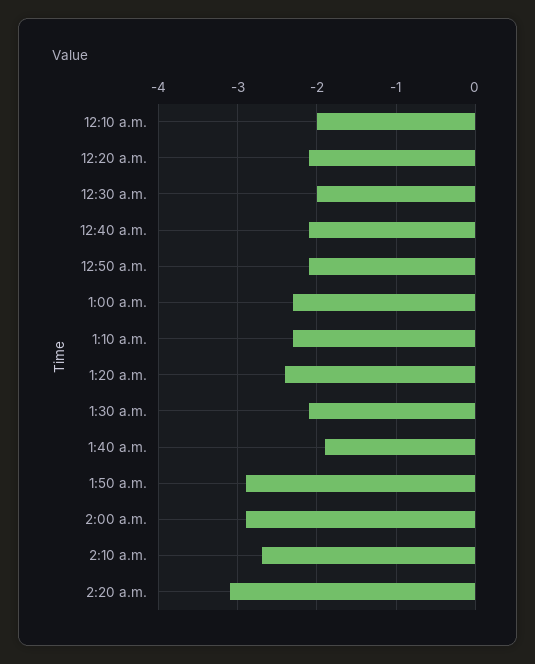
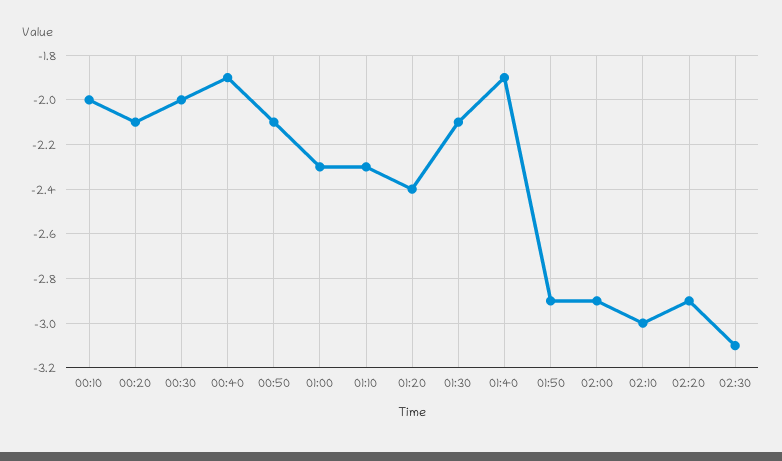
12:40 a.m.: -2.1 -> -1.9
2:10 a.m.: -2.7 -> -3
2:20 a.m.: -3.1 -> -2.9
02:30: none -> -3.1

